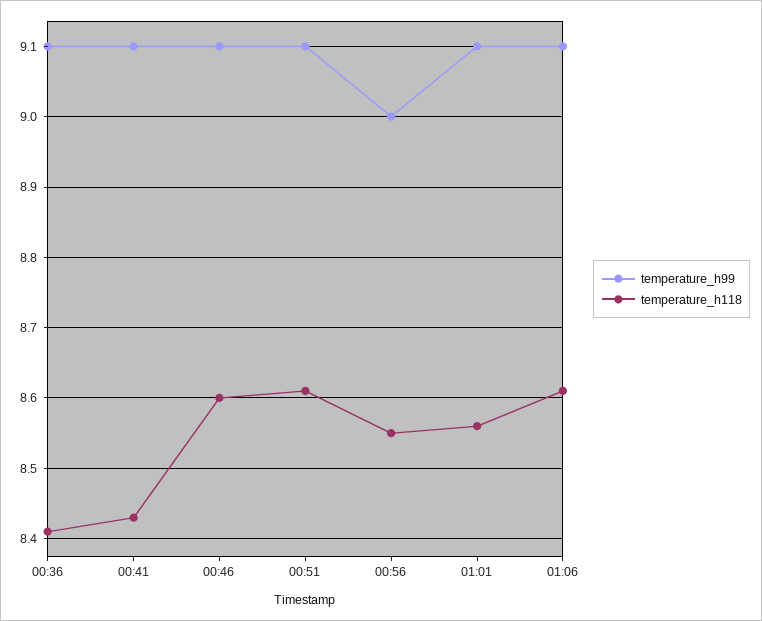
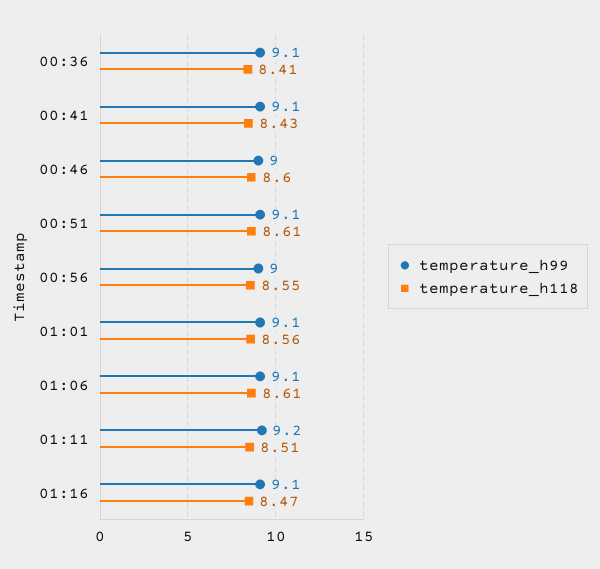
temperature_h99, 00:46: 9.1 -> 9
temperature_h99, 01:11: none -> 9.2
temperature_h118, 01:11: none -> 8.51
temperature_h99, 01:16: none -> 9.1
temperature_h118, 01:16: none -> 8.47

